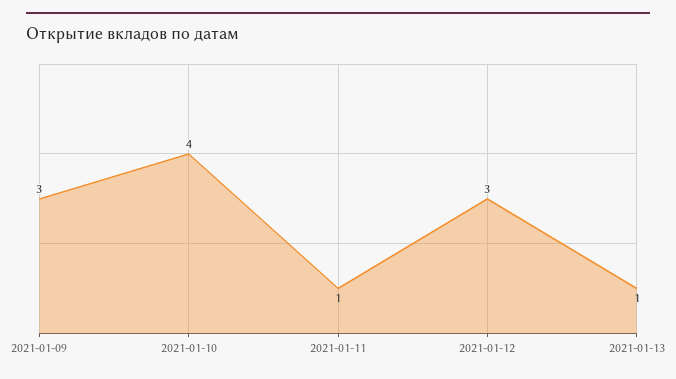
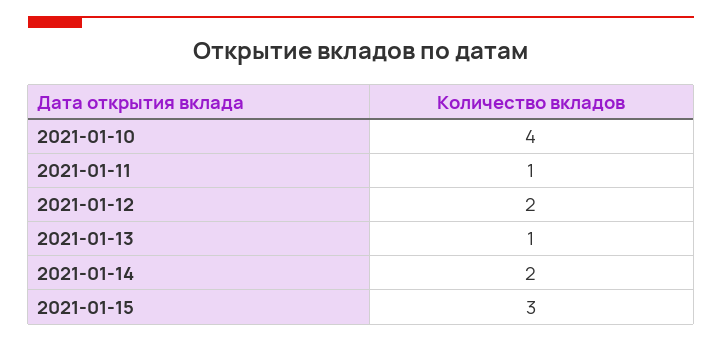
2021-01-09: 3 -> none
2021-01-12: 3 -> 2
2021-01-14: none -> 2
2021-01-15: none -> 3

